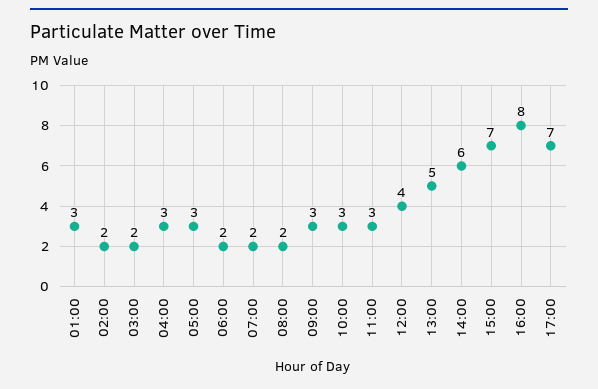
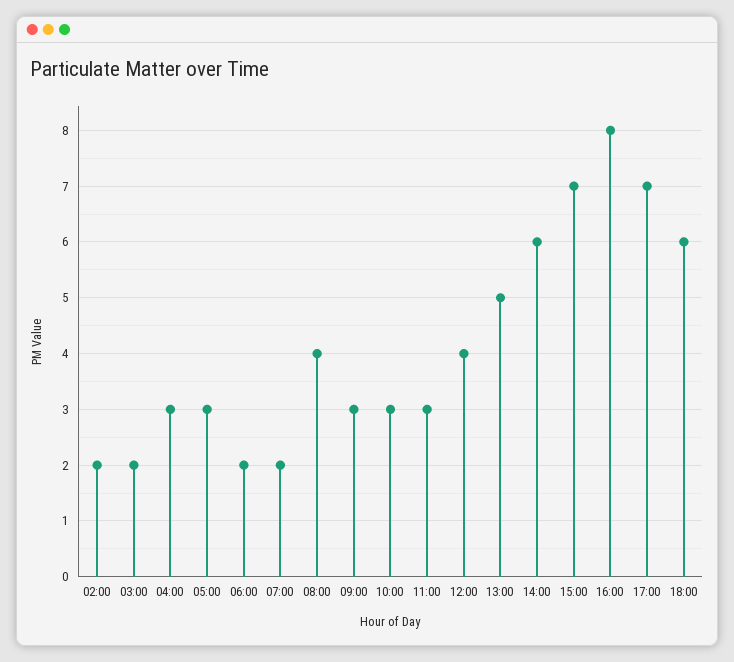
01:00: 3 -> none
08:00: 2 -> 4
18:00: none -> 6

